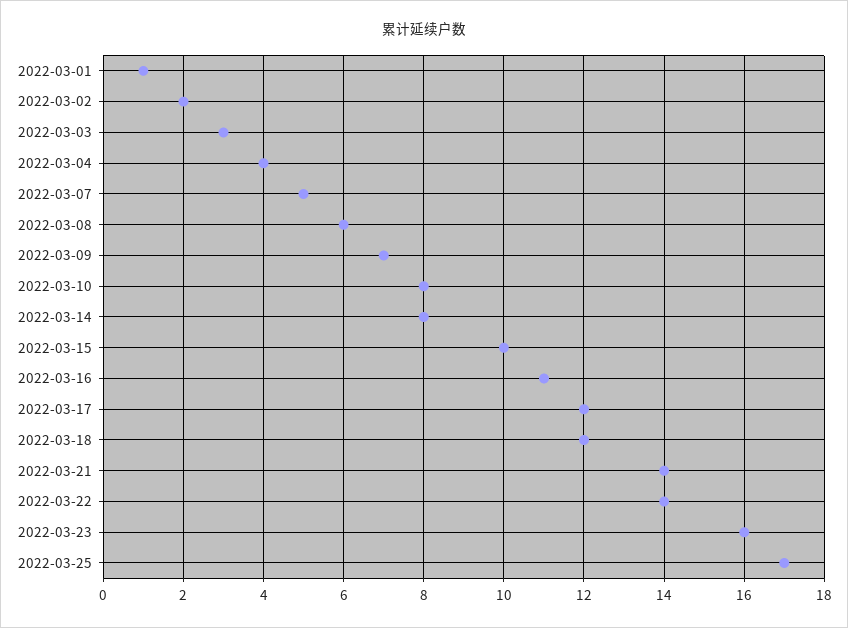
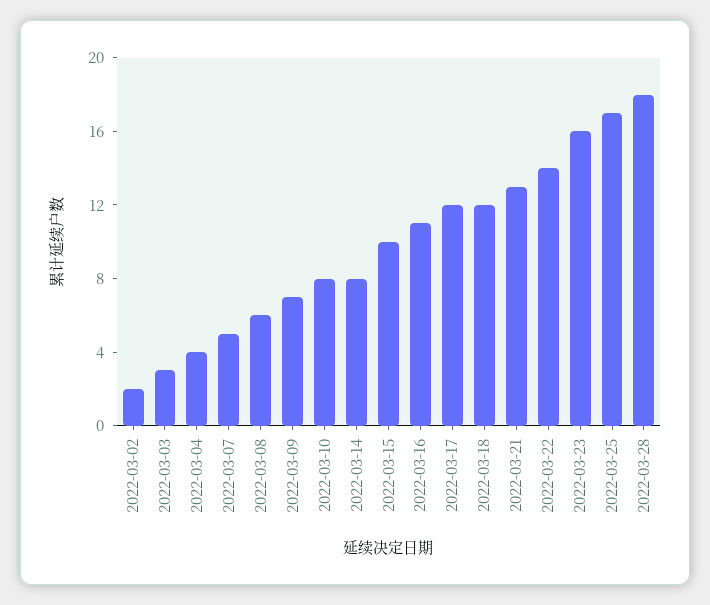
2022-03-01: 1 -> none
2022-03-21: 14 -> 13
2022-03-28: none -> 18

